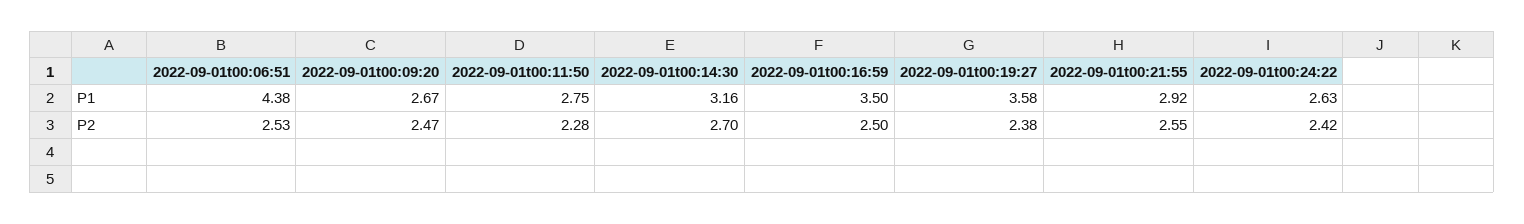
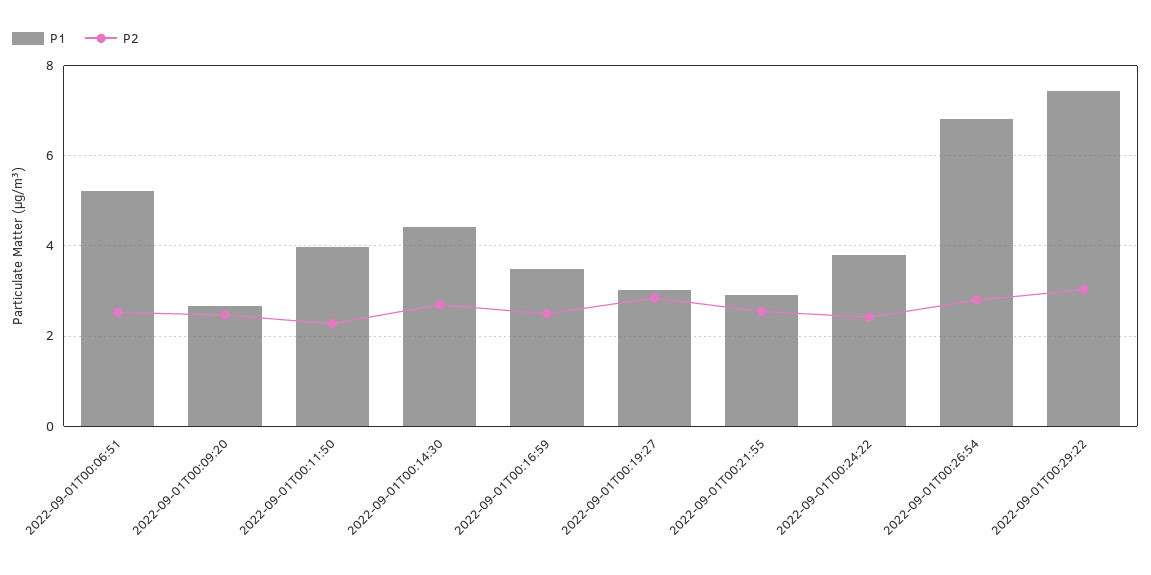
P1, 2022-09-01t00:06:51: 4.38 -> 5.2
P1, 2022-09-01t00:11:50: 2.75 -> 4
P1, 2022-09-01t00:14:30: 3.16 -> 4.4
P1, 2022-09-01t00:19:27: 3.58 -> 3
P1, 2022-09-01t00:24:22: 2.63 -> 3.8
P2, 2022-09-01t00:19:27: 2.38 -> 2.8
P1, 2022-09-01T00:26:54: none -> 6.8
P2, 2022-09-01T00:26:54: none -> 2.8
P1, 2022-09-01T00:29:22: none -> 7.4
P2, 2022-09-01T00:29:22: none -> 3

